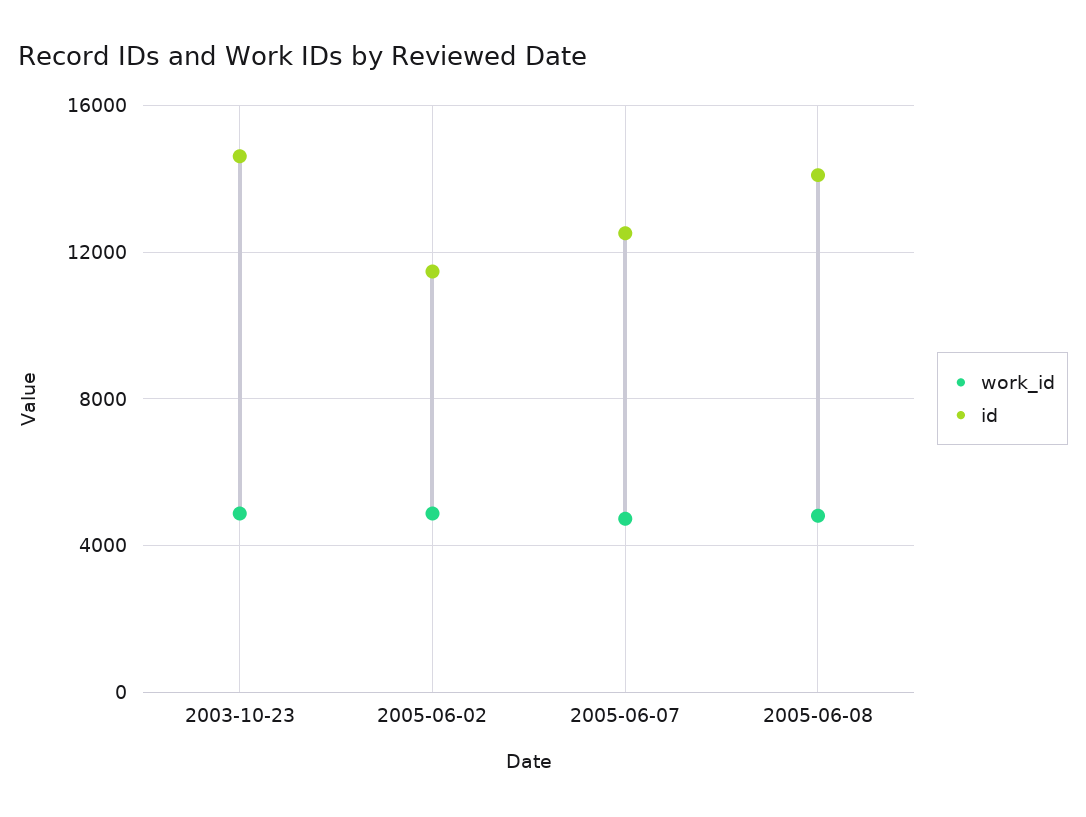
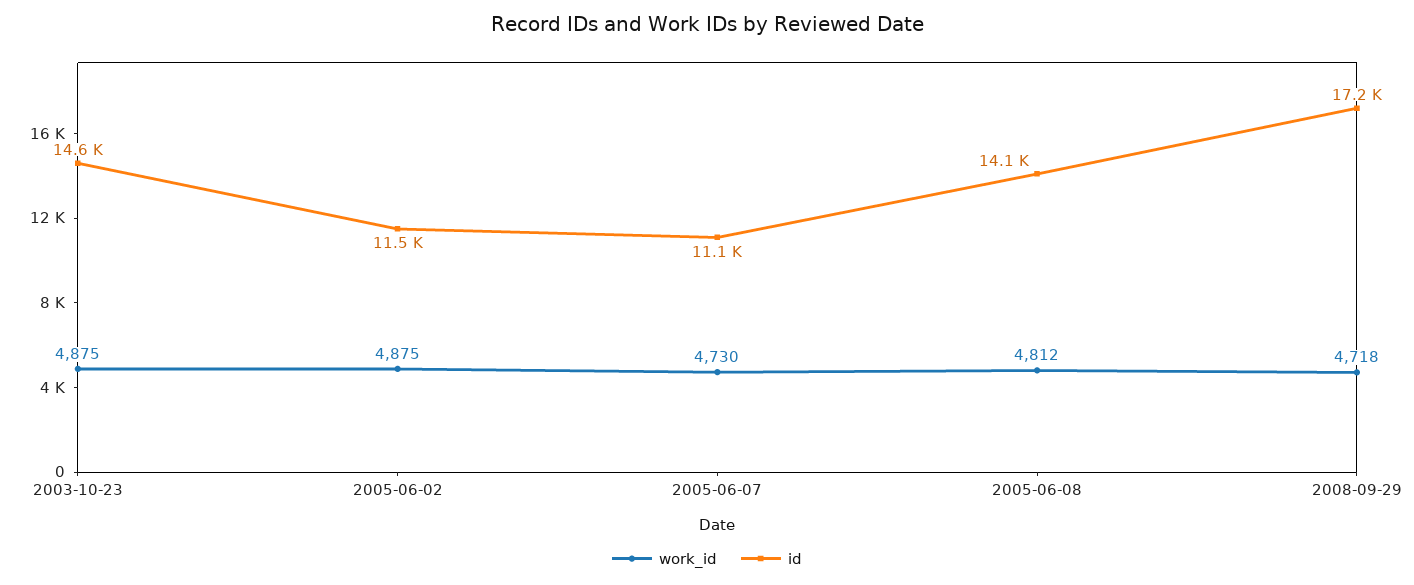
id, 2005-06-07: 12500 -> 11100
work_id, 2008-09-29: none -> 4718
id, 2008-09-29: none -> 17200

